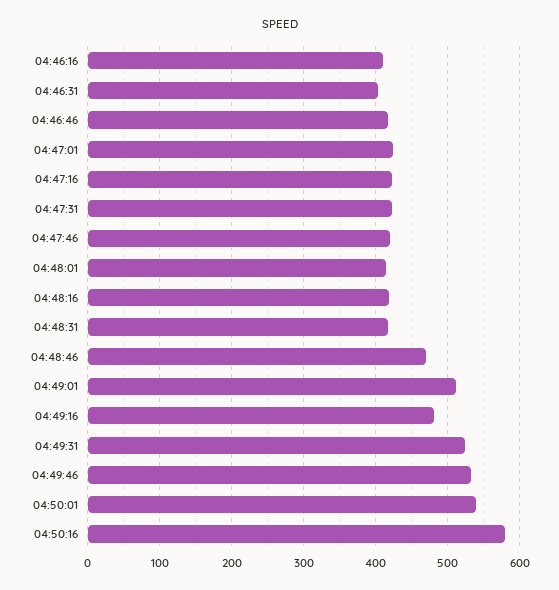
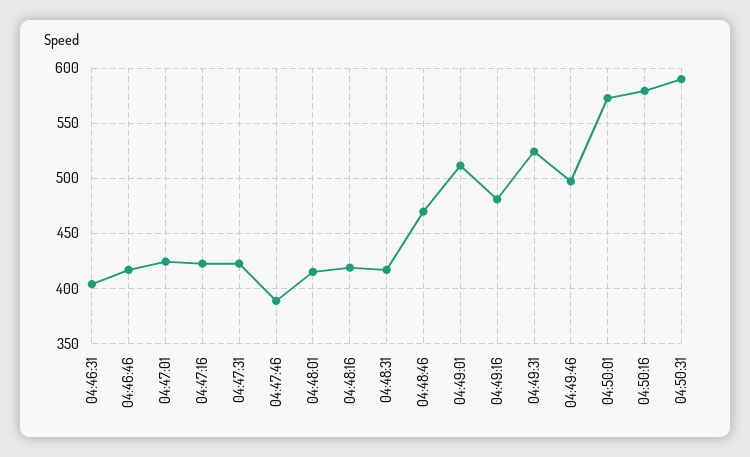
04:46:16: 410 -> none
04:47:46: 420 -> 390
04:49:46: 530 -> 500
04:50:01: 540 -> 570
04:50:31: none -> 590

